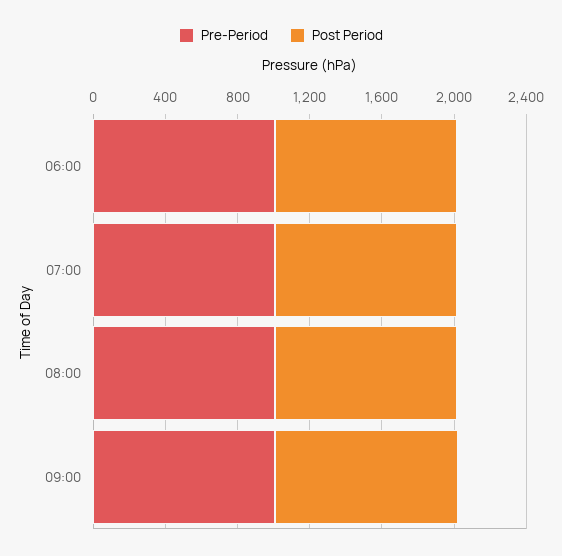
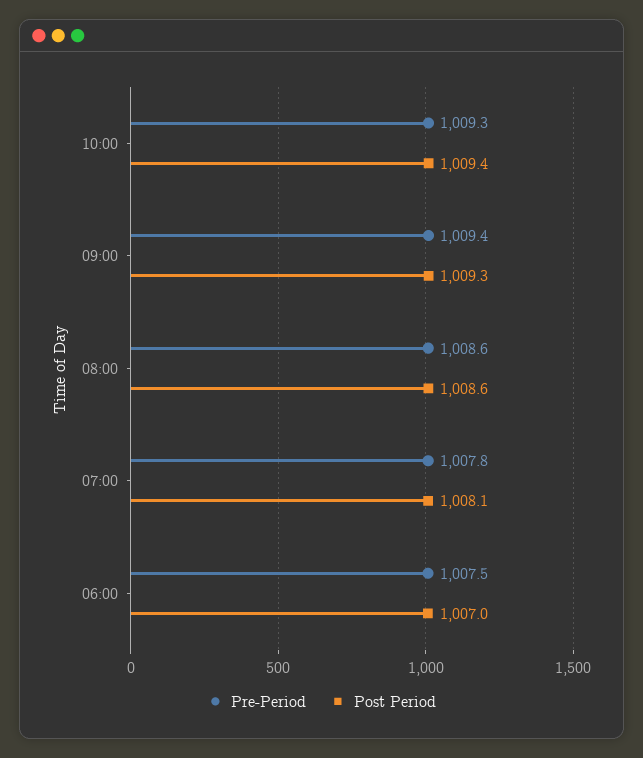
Pre-Period, 10:00: none -> 1009.3
Post Period, 10:00: none -> 1009.4

